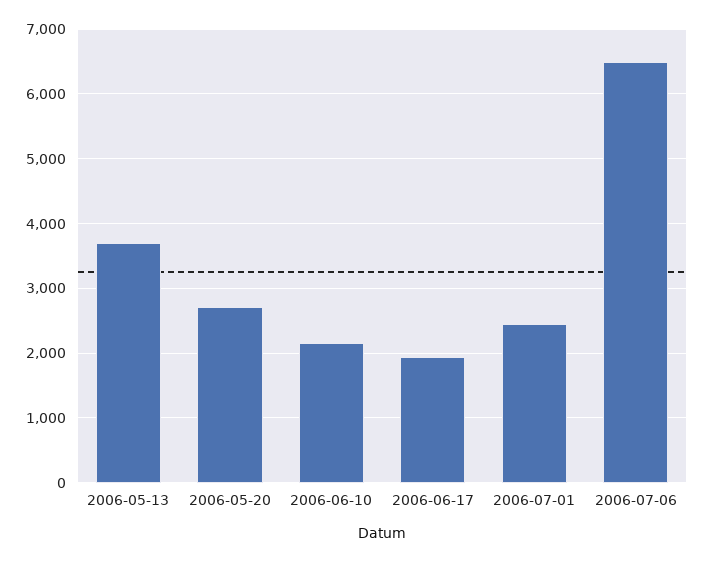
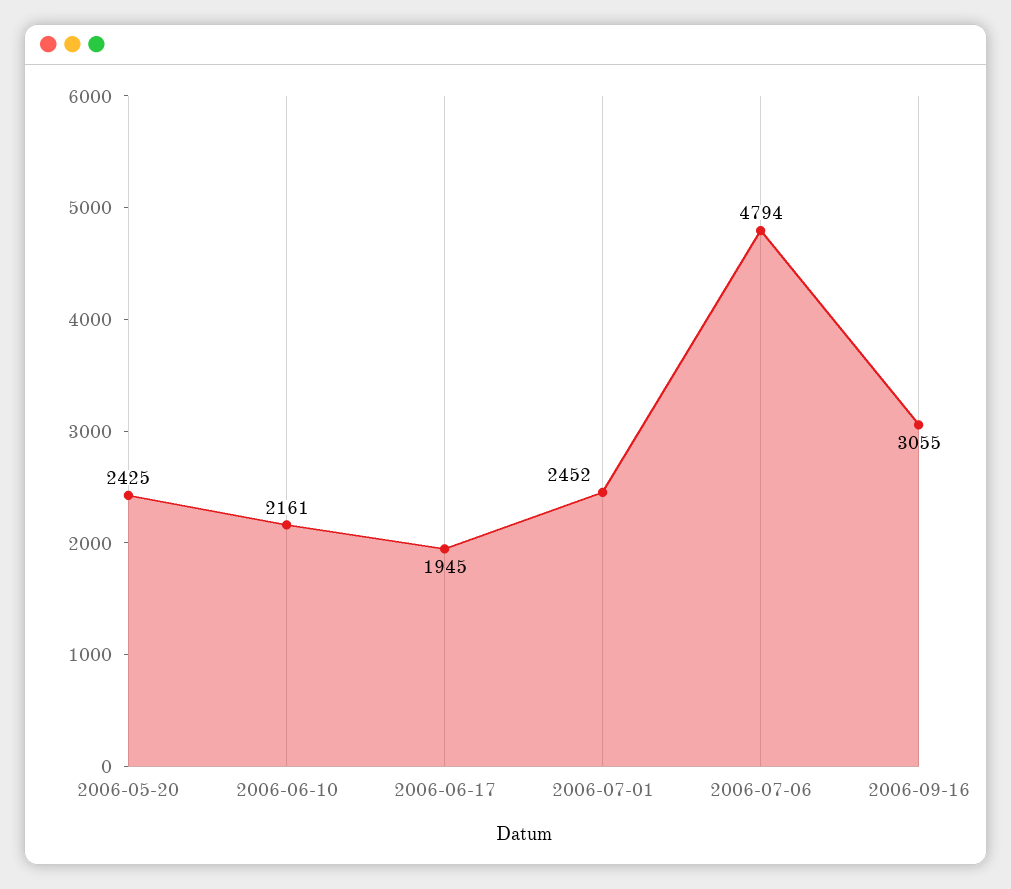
2006-05-13: 3700 -> none
2006-05-20: 2700 -> 2425
2006-07-06: 6500 -> 4794
2006-09-16: none -> 3055

